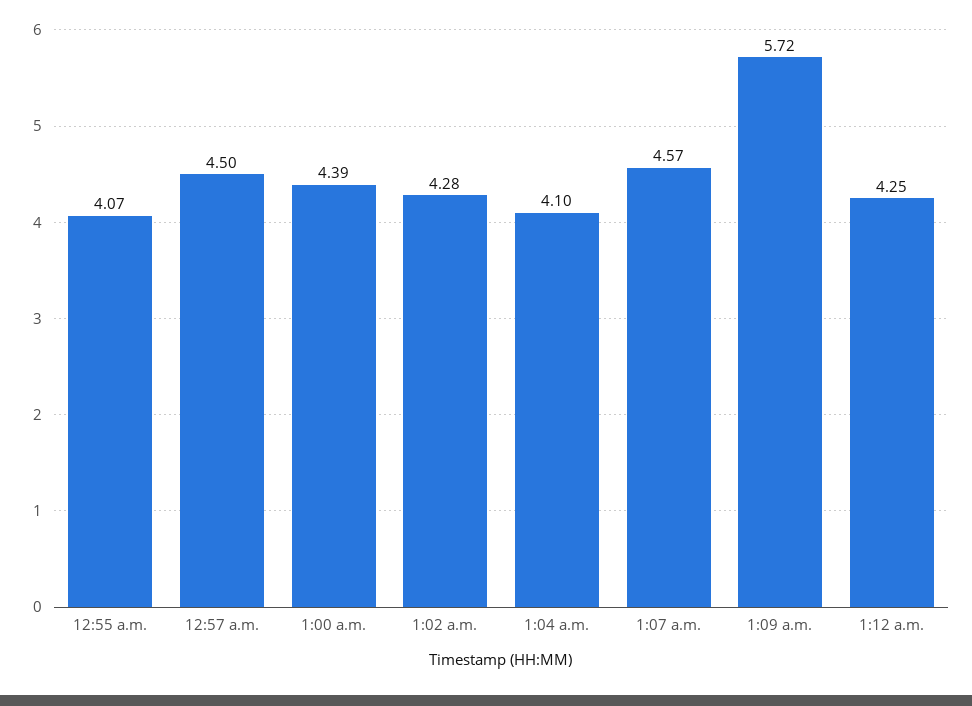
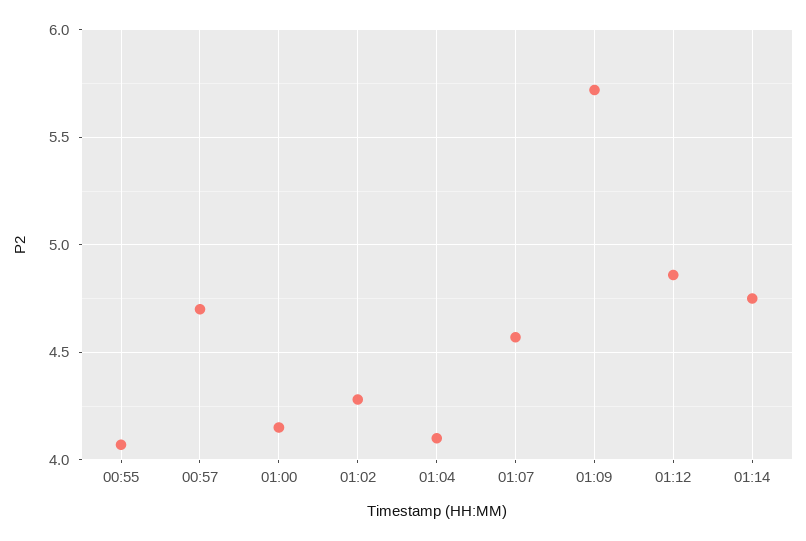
12:57 a.m.: 4.5 -> 4.7
1:00 a.m.: 4.39 -> 4.15
1:12 a.m.: 4.25 -> 4.85
01:14: none -> 4.75

